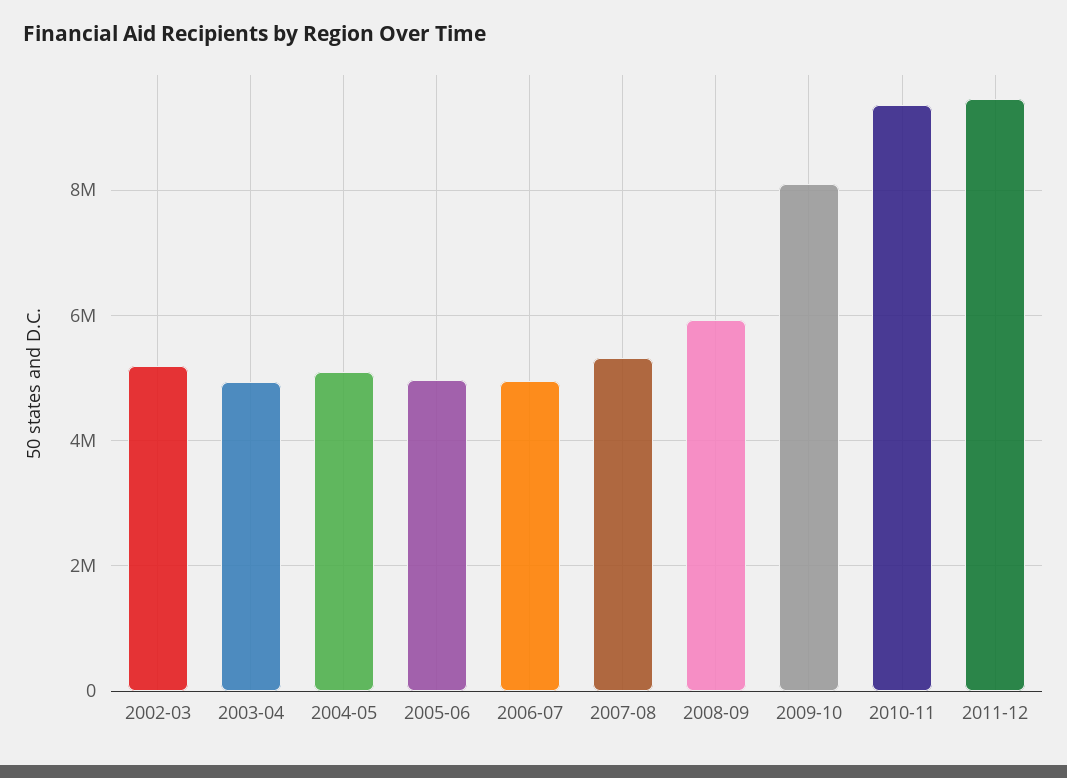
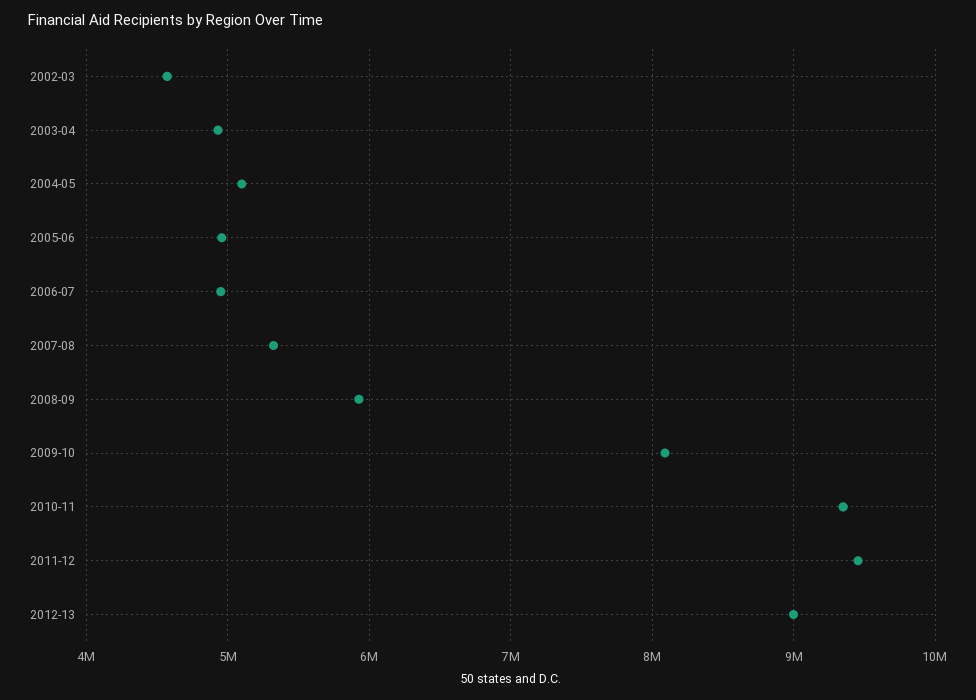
2002-03: 5200000 -> 4600000
2012-13: none -> 9000000

